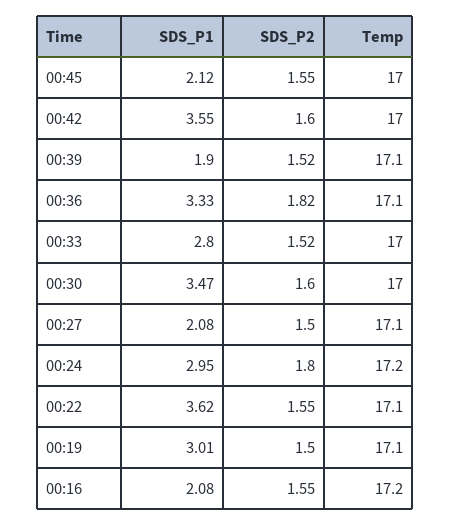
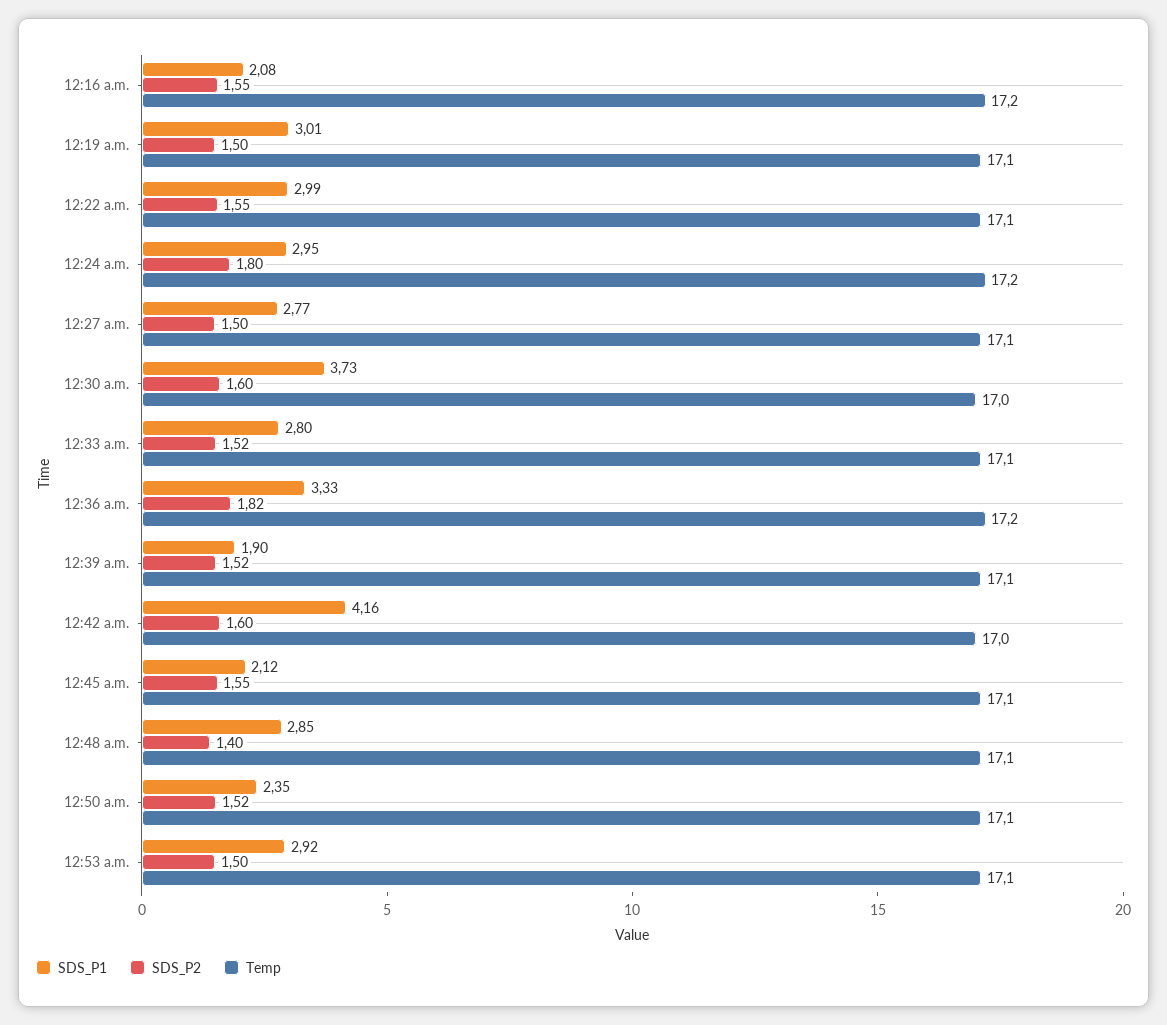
Temp, 00:45: 17 -> 17.1
SDS_P1, 00:42: 3.55 -> 4.16
Temp, 00:36: 17.1 -> 17.2
Temp, 00:33: 17 -> 17.1
SDS_P1, 00:30: 3.47 -> 3.73
SDS_P1, 00:27: 2.08 -> 2.77
SDS_P1, 00:22: 3.62 -> 2.99
SDS_P1, 12:48 a.m.: none -> 2.85
SDS_P2, 12:48 a.m.: none -> 1.4
Temp, 12:48 a.m.: none -> 17.1
SDS_P1, 12:50 a.m.: none -> 2.35
SDS_P2, 12:50 a.m.: none -> 1.52
Temp, 12:50 a.m.: none -> 17.1
SDS_P1, 12:53 a.m.: none -> 2.92
SDS_P2, 12:53 a.m.: none -> 1.5
Temp, 12:53 a.m.: none -> 17.1

